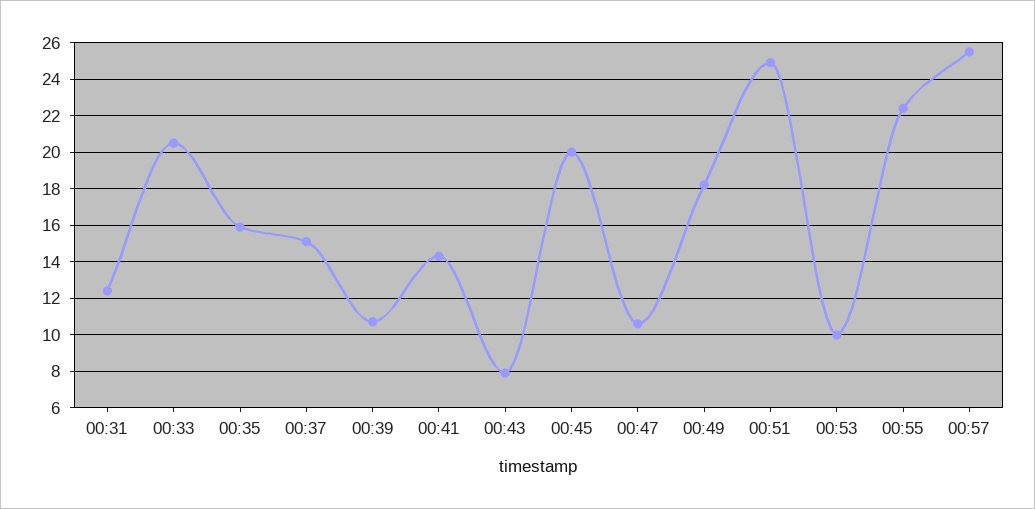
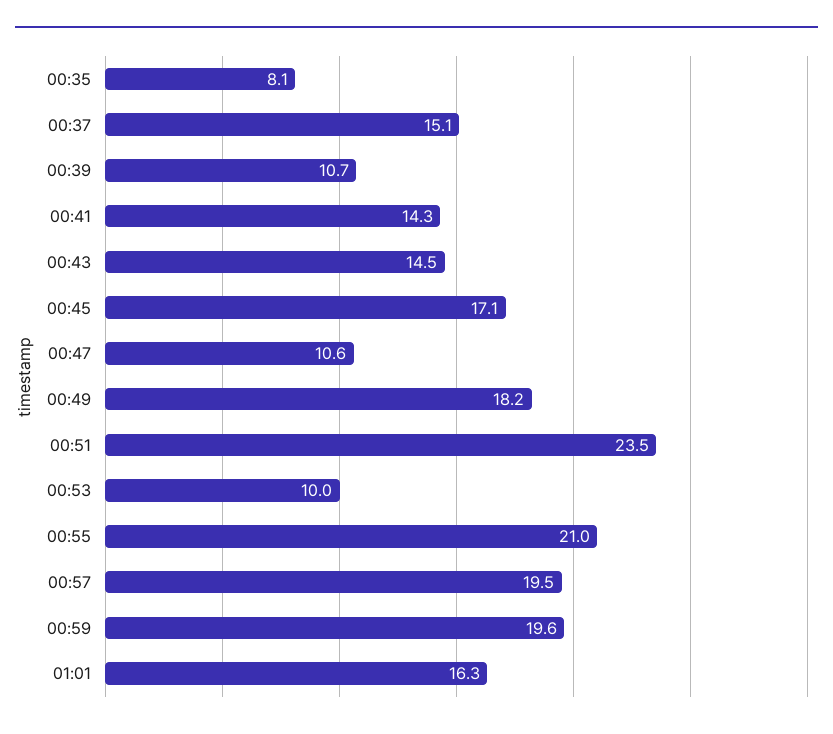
00:31: 12.5 -> none
00:33: 20.5 -> none
00:35: 16 -> 8.1
00:43: 8 -> 14.5
00:45: 20 -> 17.1
00:51: 25 -> 23.5
00:55: 22.5 -> 21
00:57: 25.5 -> 19.5
00:59: none -> 19.6
01:01: none -> 16.3

